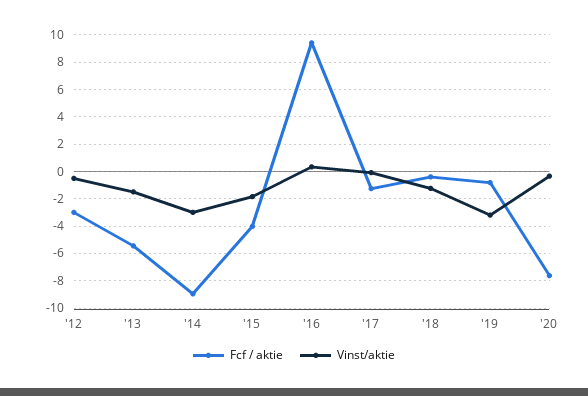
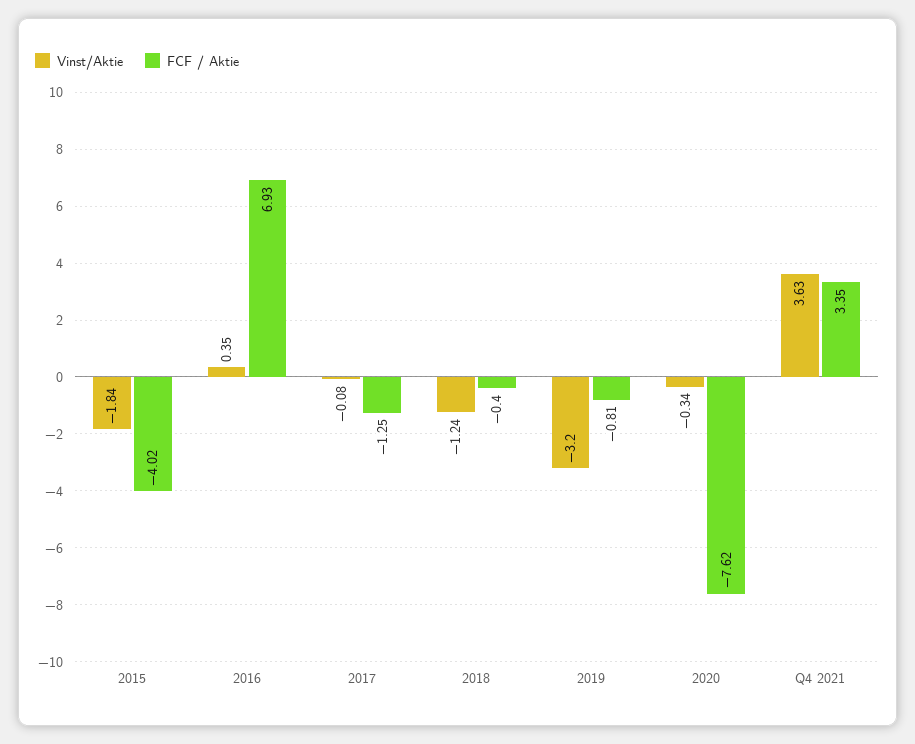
Fcf / aktie, '12: -3 -> none
Vinst/aktie, '12: -0.5 -> none
Fcf / aktie, '13: -5.5 -> none
Vinst/aktie, '13: -1.5 -> none
Fcf / aktie, '14: -9 -> none
Vinst/aktie, '14: -3 -> none
Fcf / aktie, '16: 9.5 -> 6.93
Vinst/aktie, Q4 2021: none -> 3.63
Fcf / aktie, Q4 2021: none -> 3.35

